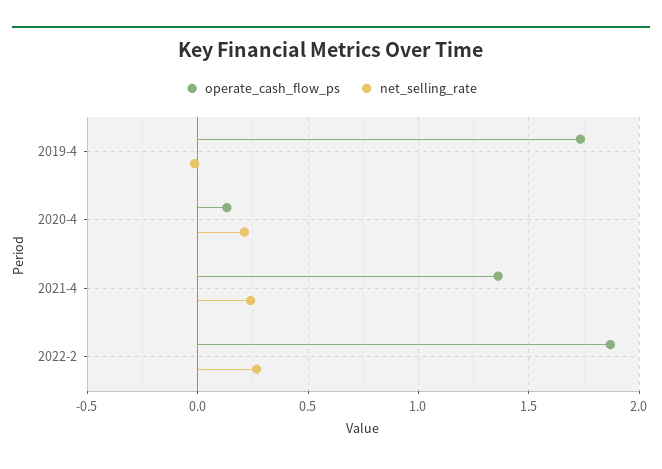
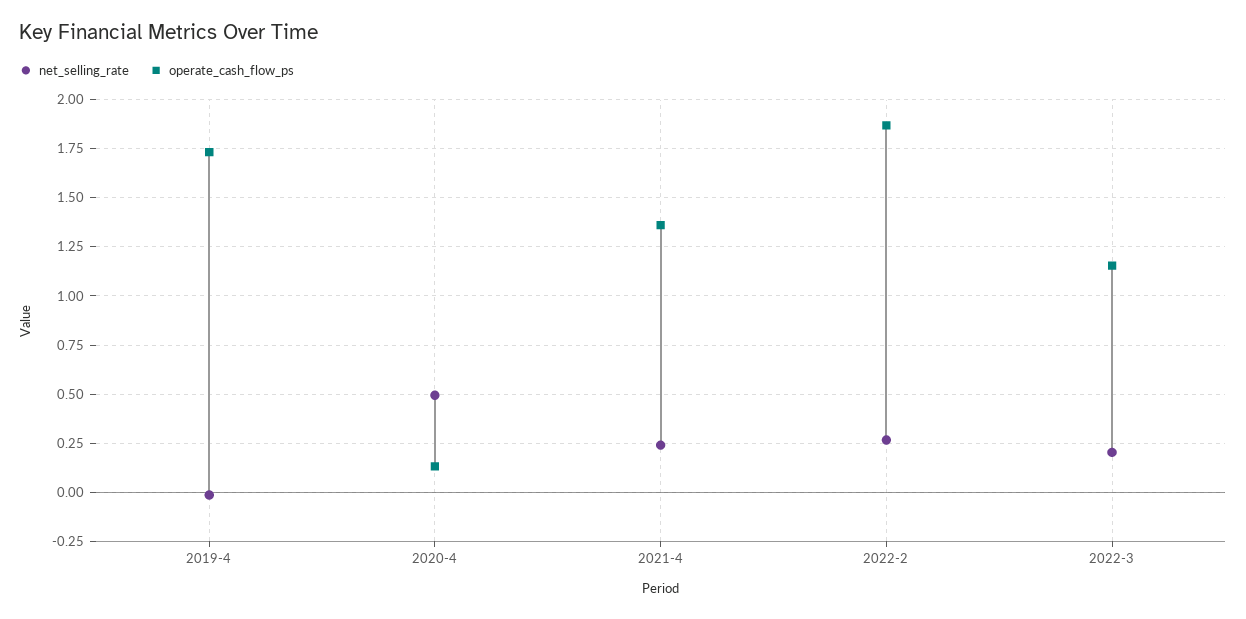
net_selling_rate, 2020-4: 0.2 -> 0.5
net_selling_rate, 2022-3: none -> 0.2
operate_cash_flow_ps, 2022-3: none -> 1.15

